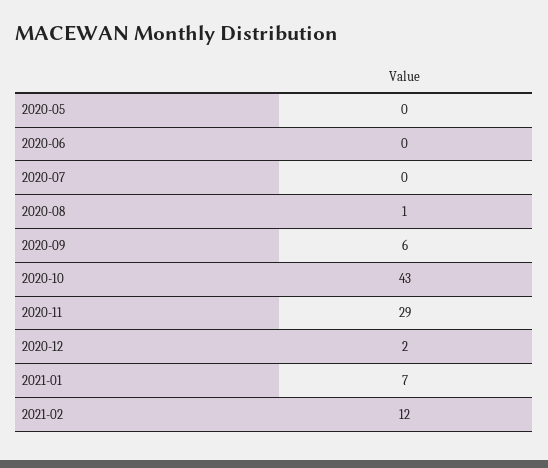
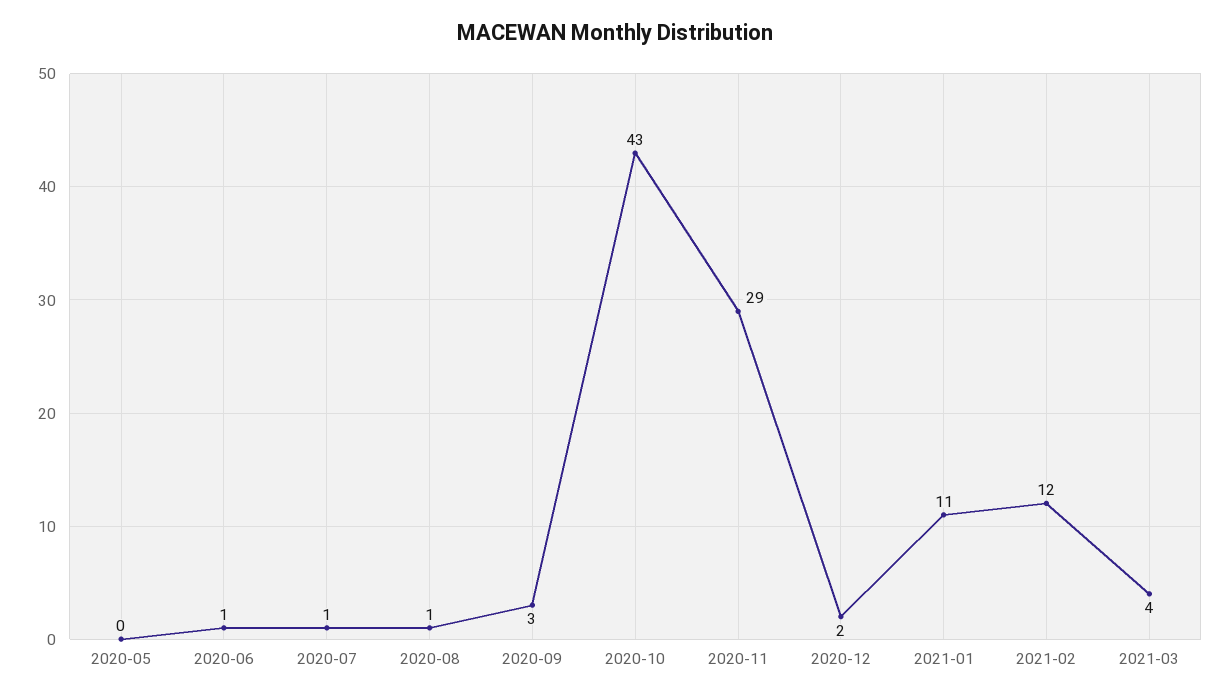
2020-06: 0 -> 1
2020-07: 0 -> 1
2020-09: 6 -> 3
2021-01: 7 -> 11
2021-03: none -> 4

